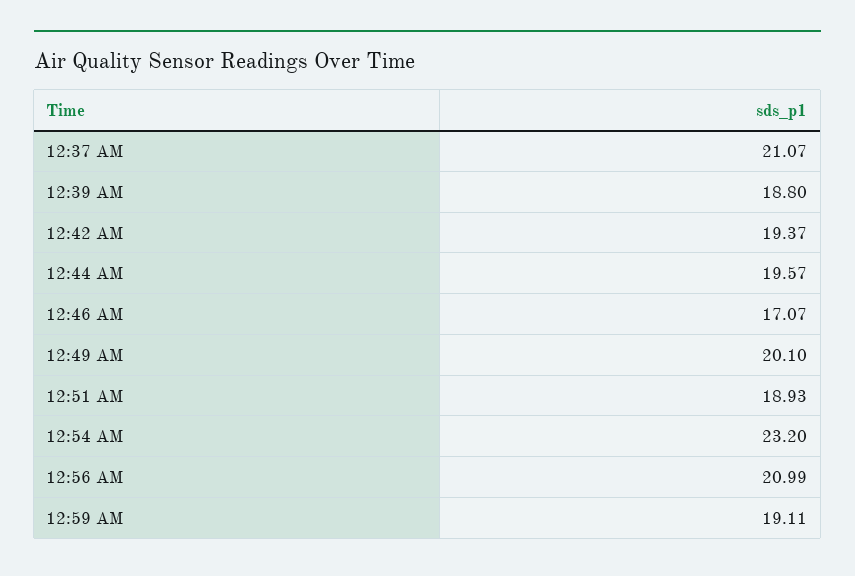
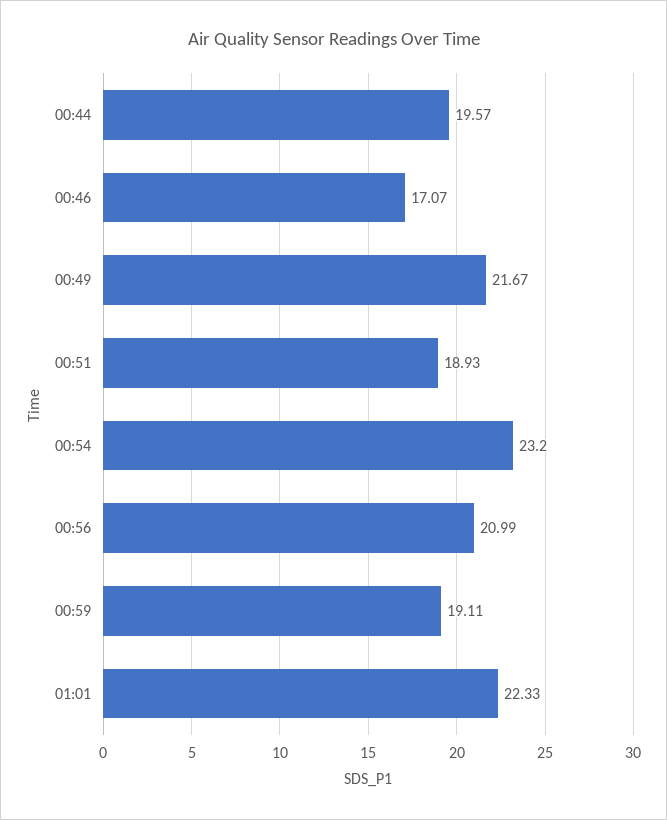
12:37 AM: 21.07 -> none
12:39 AM: 18.8 -> none
12:42 AM: 19.37 -> none
12:49 AM: 20.1 -> 21.67
01:01: none -> 22.33

